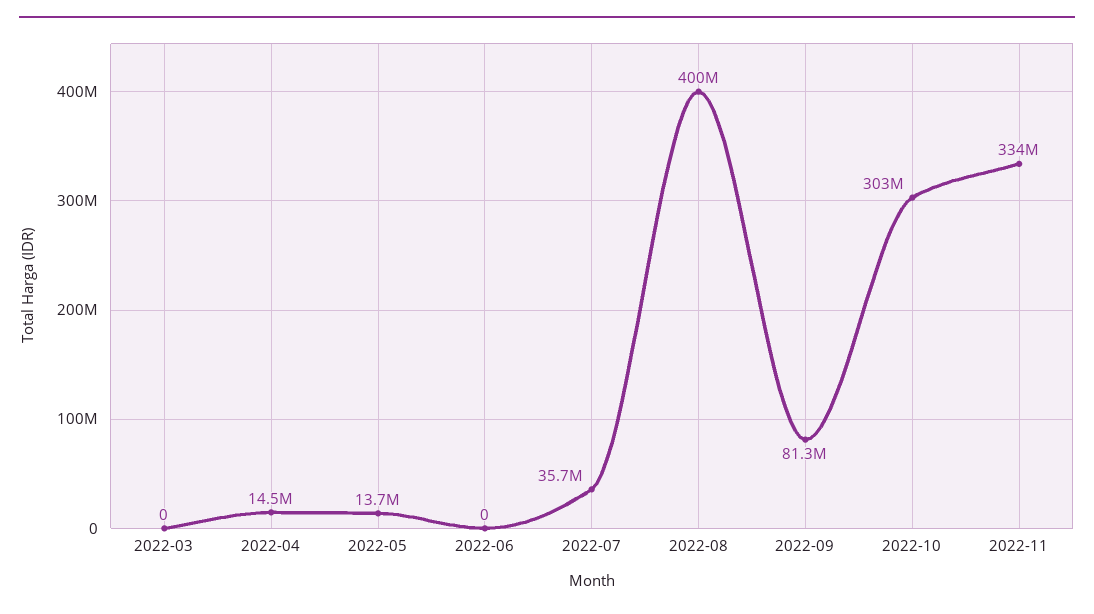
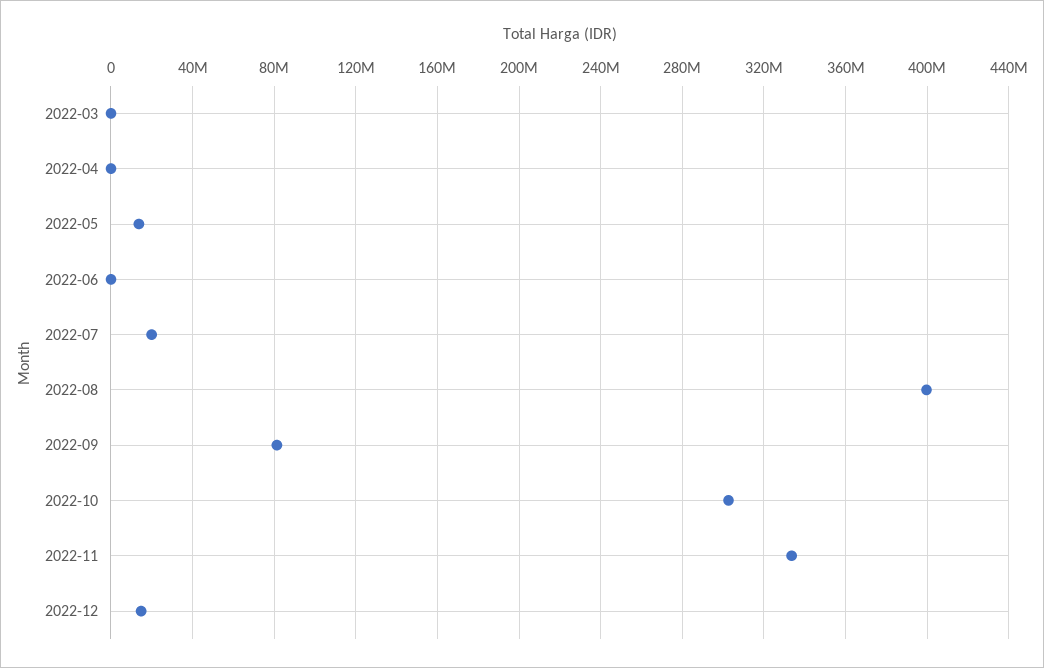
2022-04: 14500000 -> 0
2022-07: 35700000 -> 20000000
2022-12: none -> 15000000

